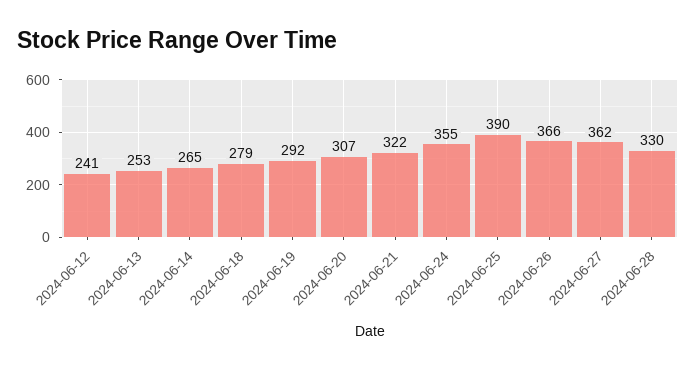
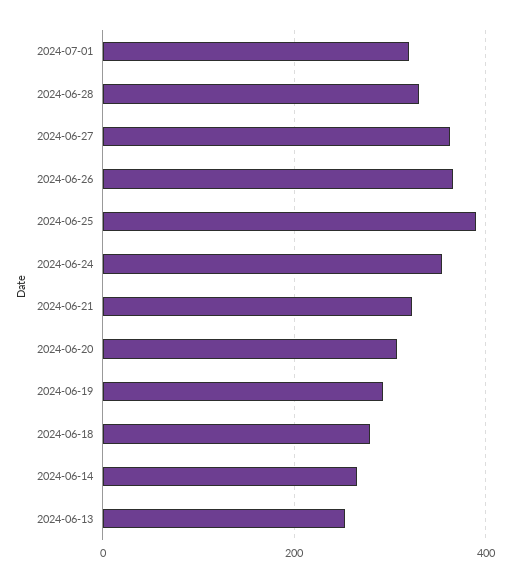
2024-06-12: 241 -> none
2024-07-01: none -> 320

